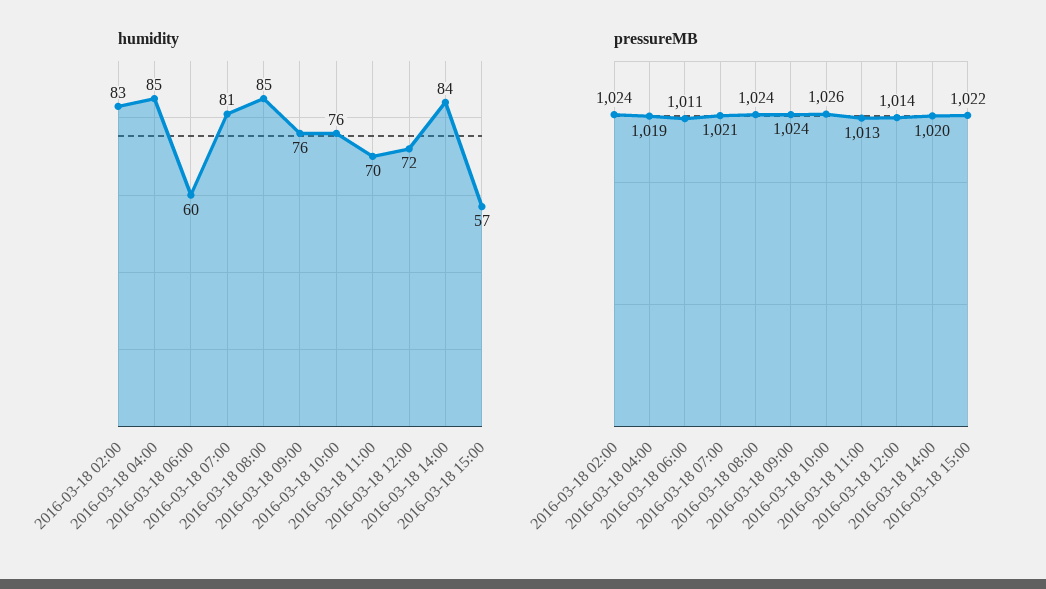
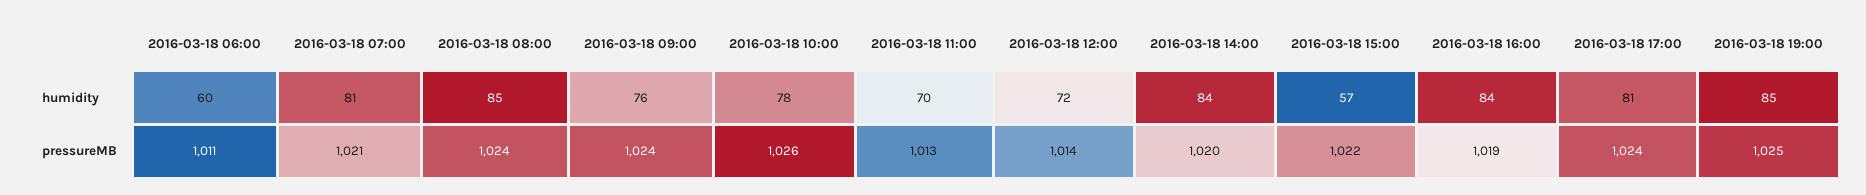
humidity, 2016-03-18 02:00: 83 -> none
humidity, 2016-03-18 04:00: 85 -> none
humidity, 2016-03-18 10:00: 76 -> 78
pressureMB, 2016-03-18 02:00: 1024 -> none
pressureMB, 2016-03-18 04:00: 1019 -> none
humidity, 2016-03-18 16:00: none -> 84
humidity, 2016-03-18 17:00: none -> 81
humidity, 2016-03-18 19:00: none -> 85
pressureMB, 2016-03-18 16:00: none -> 1019
pressureMB, 2016-03-18 17:00: none -> 1024
pressureMB, 2016-03-18 19:00: none -> 1025

